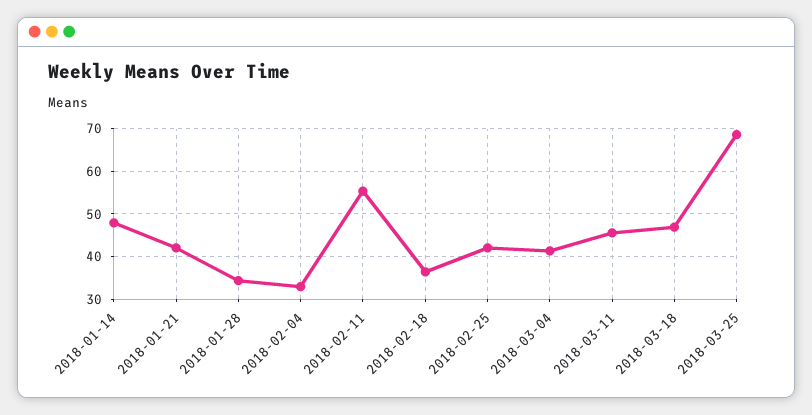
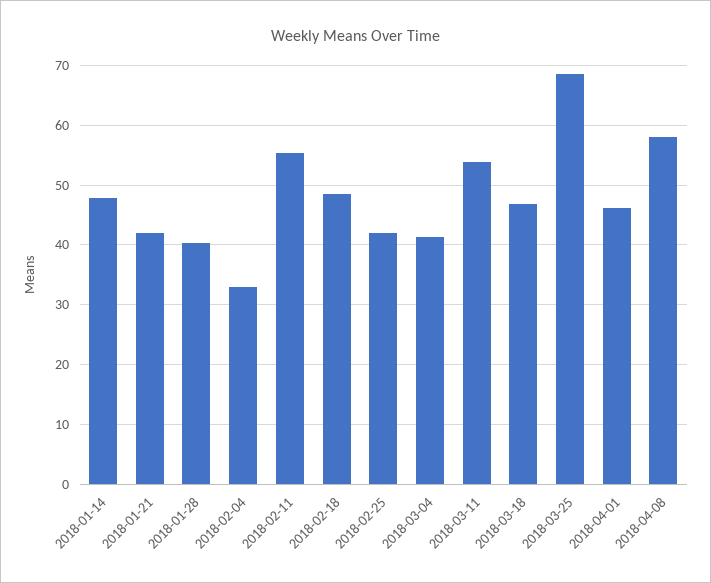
2018-01-28: 34 -> 40
2018-02-18: 36 -> 48
2018-03-11: 46 -> 54
2018-04-01: none -> 46
2018-04-08: none -> 58

